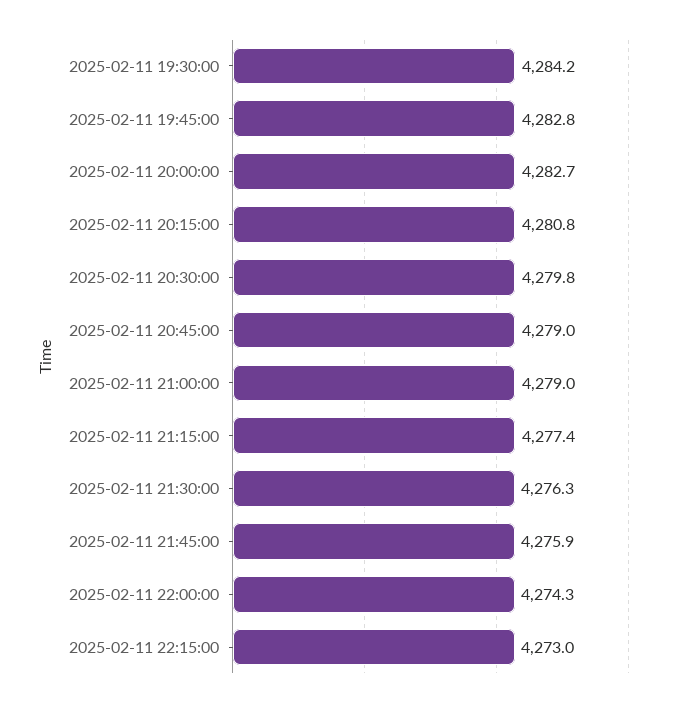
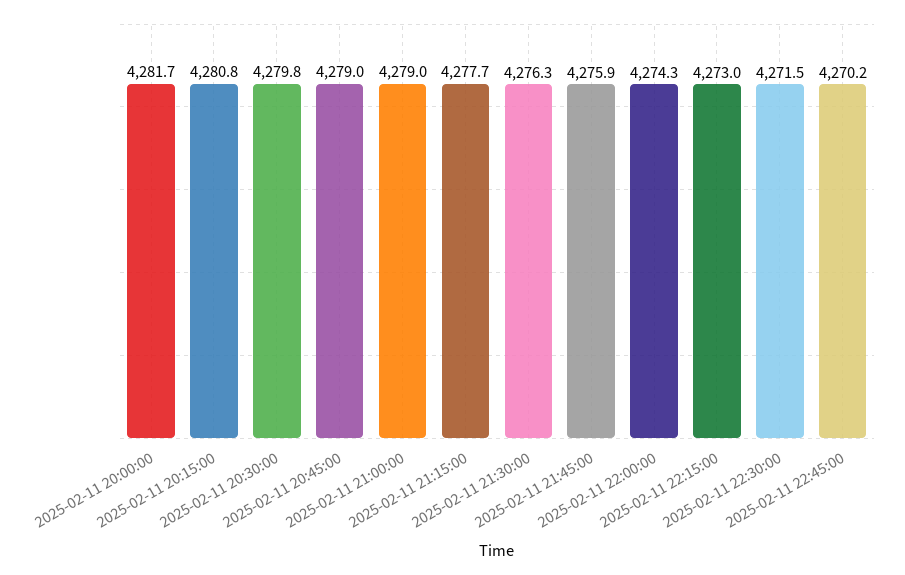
2025-02-11 19:30:00: 4284.2 -> none
2025-02-11 19:45:00: 4282.8 -> none
2025-02-11 20:00:00: 4282.7 -> 4281.7
2025-02-11 21:15:00: 4277.4 -> 4277.7
2025-02-11 22:30:00: none -> 4271.5
2025-02-11 22:45:00: none -> 4270.2

